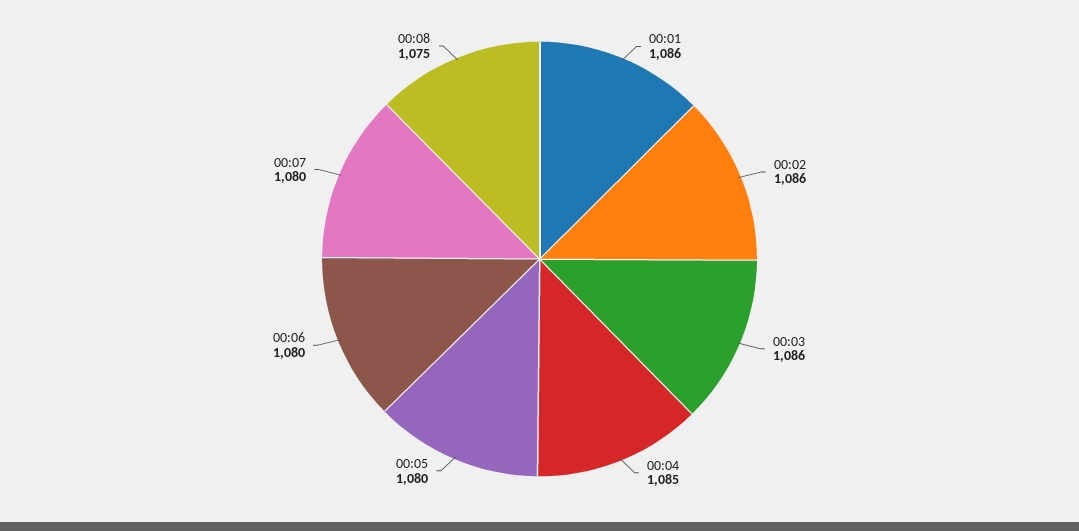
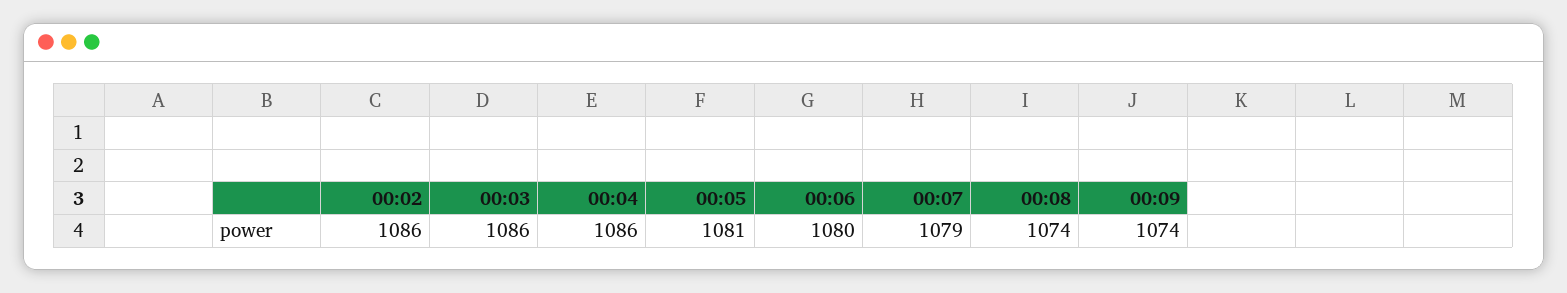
00:01: 1086 -> none
00:04: 1085 -> 1086
00:05: 1080 -> 1081
00:07: 1080 -> 1079
00:08: 1075 -> 1074
00:09: none -> 1074

